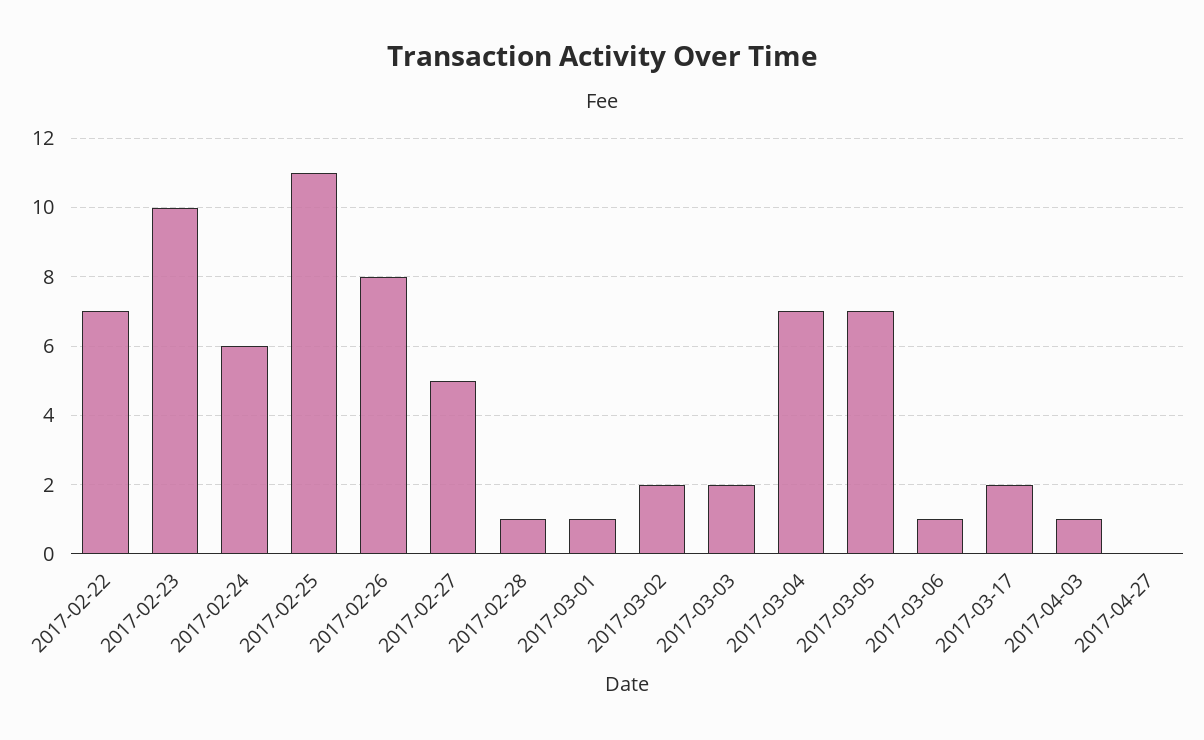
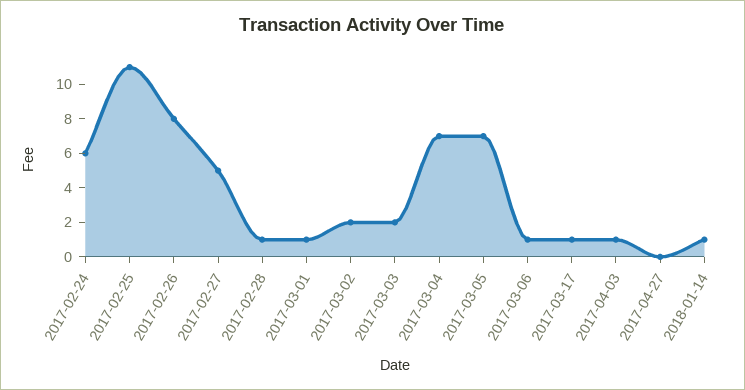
2017-02-22: 7 -> none
2017-02-23: 10 -> none
2017-03-17: 2 -> 1
2018-01-14: none -> 1

